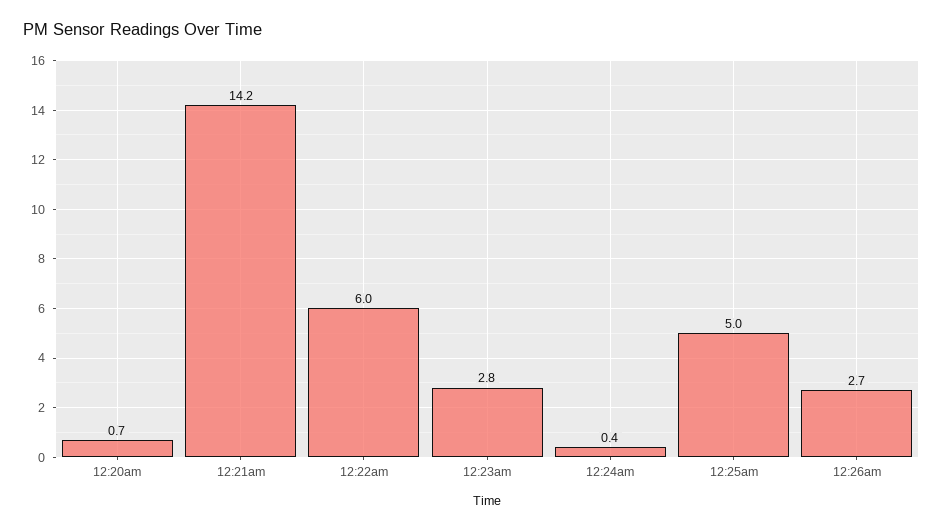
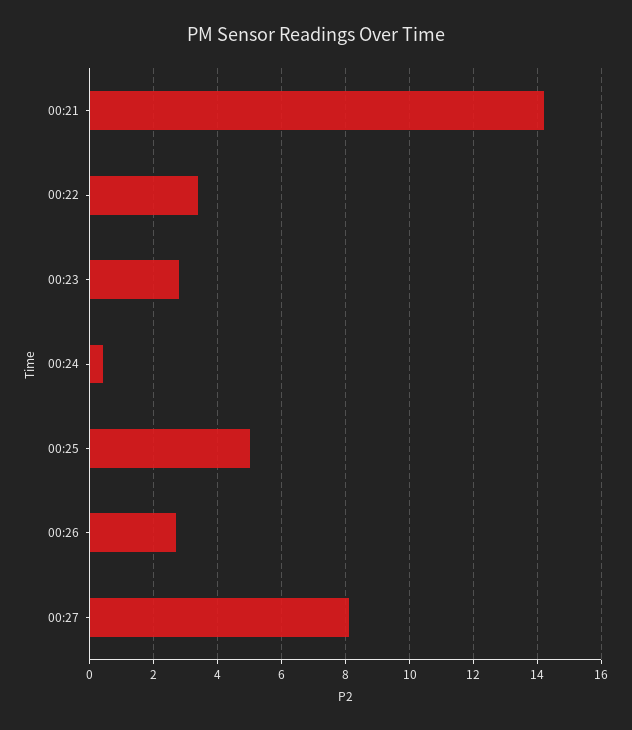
12:20am: 0.7 -> none
12:22am: 6 -> 3.5
00:27: none -> 8

